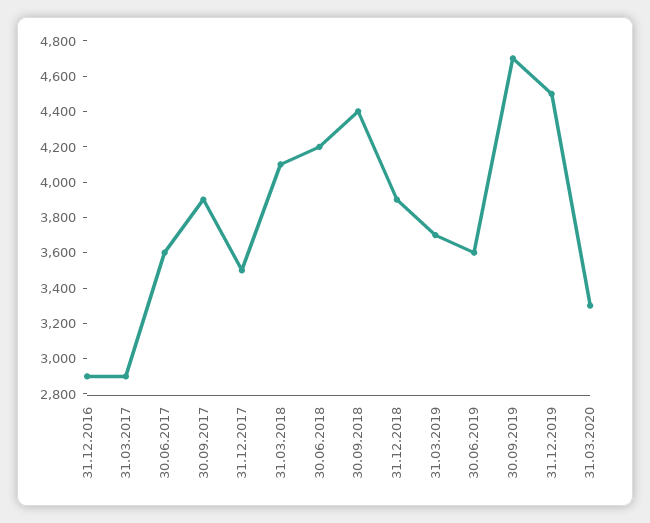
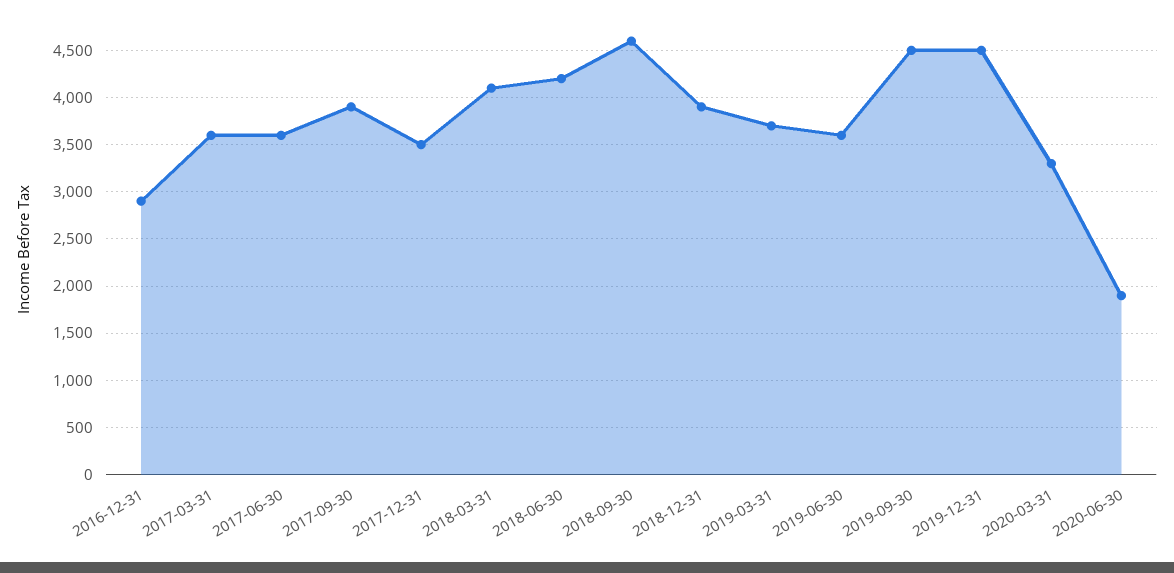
31.03.2017: 2900 -> 3600
30.09.2018: 4400 -> 4600
30.09.2019: 4700 -> 4500
2020-06-30: none -> 1900

